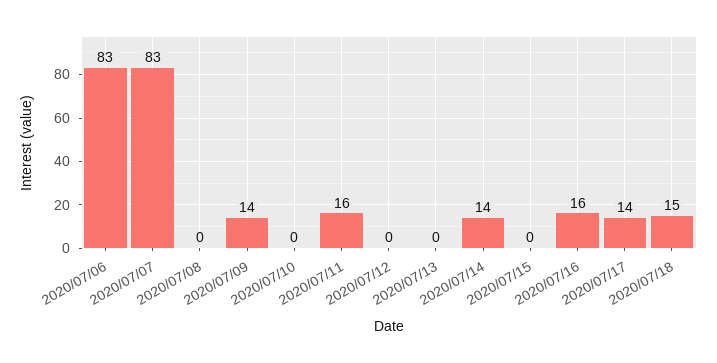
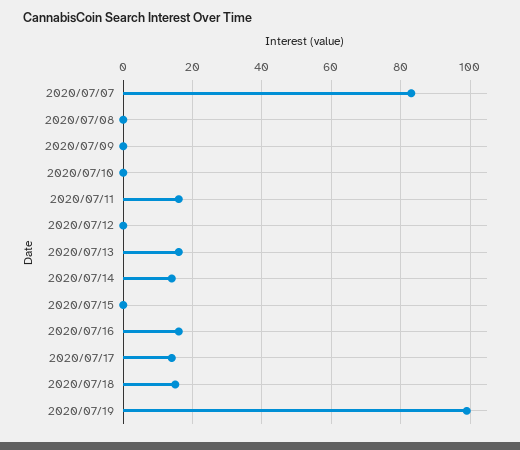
2020/07/06: 83 -> none
2020/07/09: 14 -> 0
2020/07/13: 0 -> 15
2020/07/19: none -> 100

